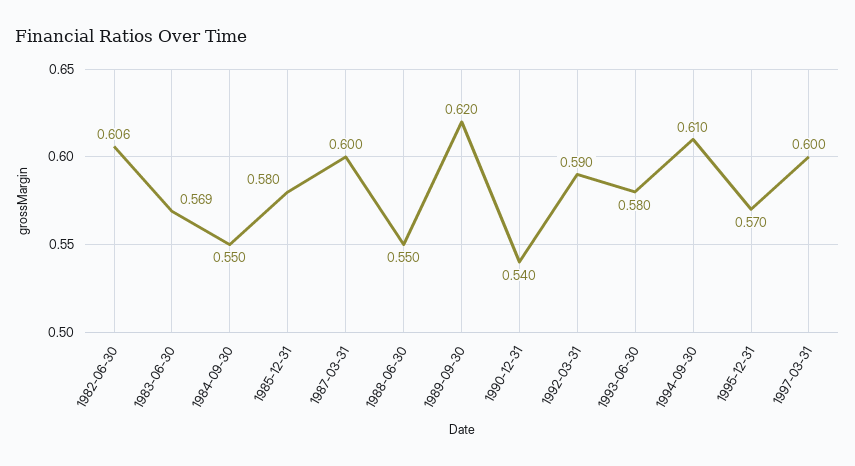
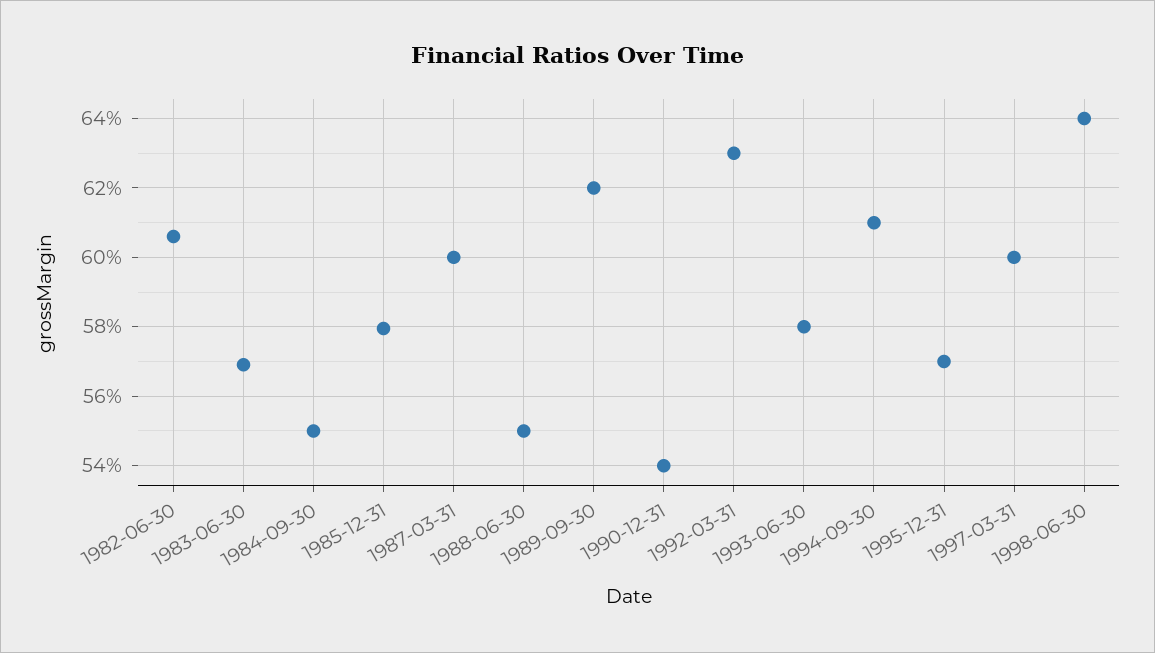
1992-03-31: 0.59 -> 0.63
1998-06-30: none -> 0.64

